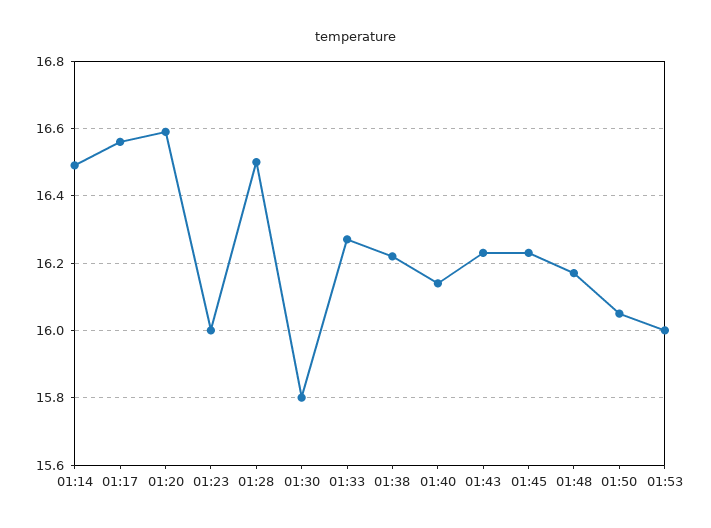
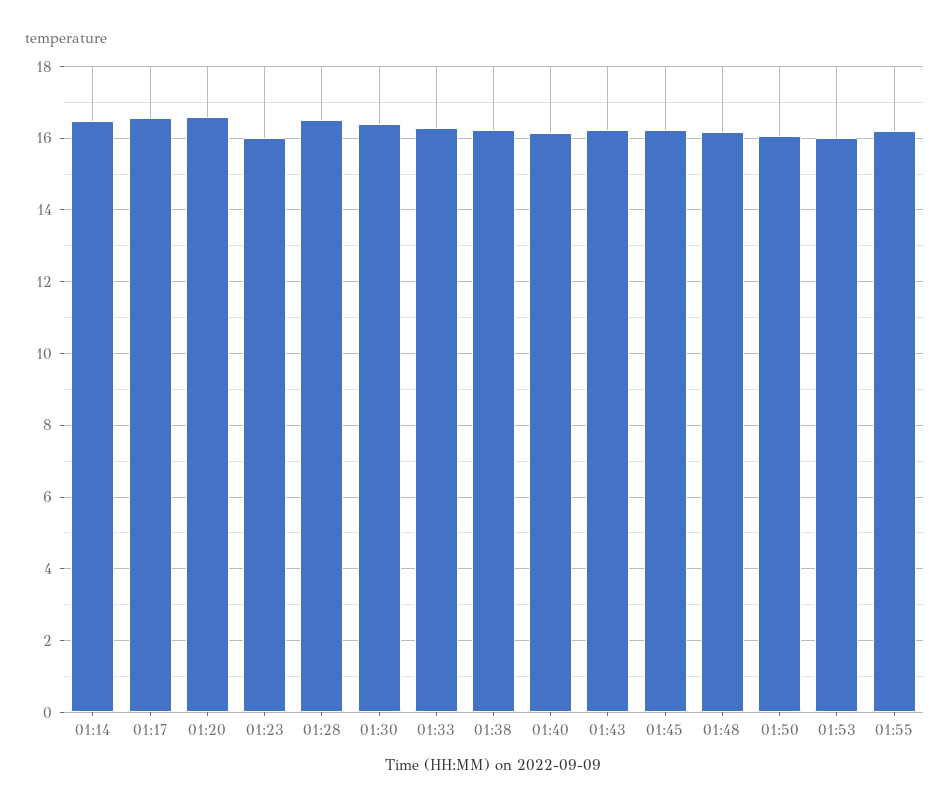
01:30: 15.8 -> 16.4
01:55: none -> 16.2

